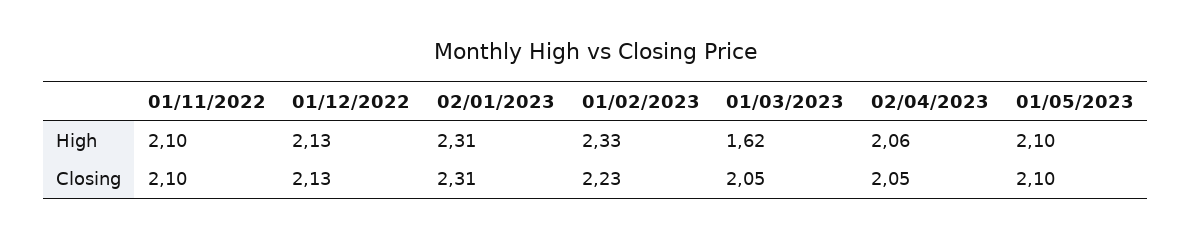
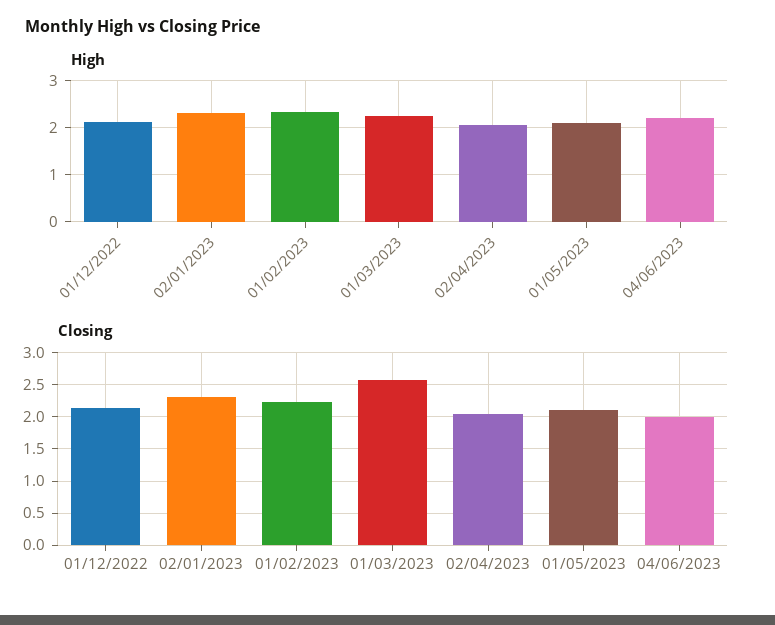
High, 01/11/2022: 2.1 -> none
High, 01/03/2023: 1.62 -> 2.2
Closing, 01/11/2022: 2.1 -> none
Closing, 01/03/2023: 2.05 -> 2.6
High, 04/06/2023: none -> 2.2
Closing, 04/06/2023: none -> 2

